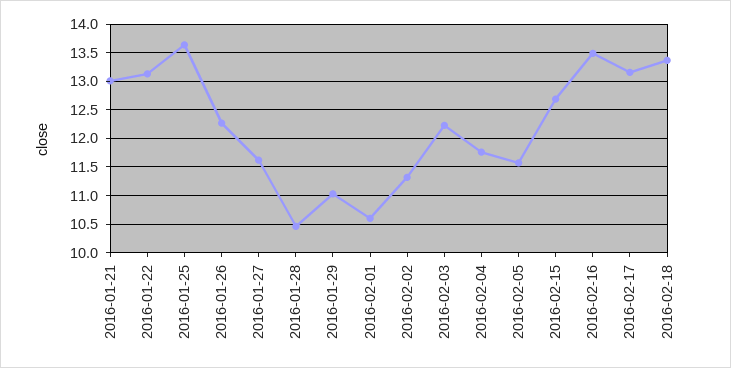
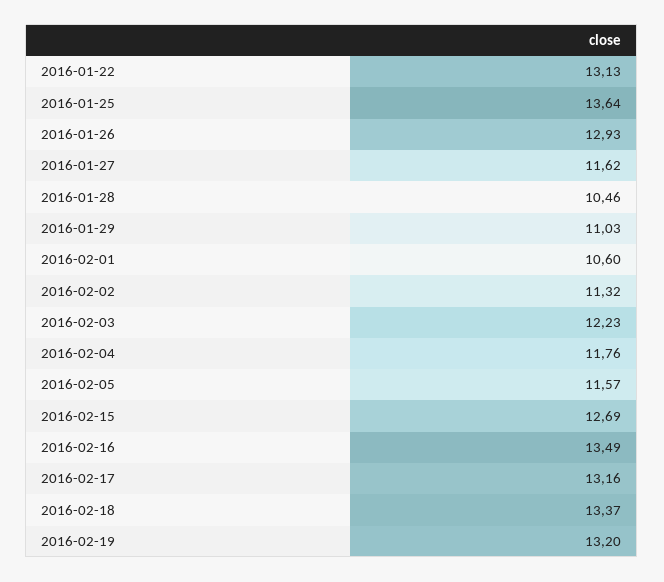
2016-01-21: 13 -> none
2016-01-26: 12.25 -> 12.93
2016-02-19: none -> 13.2

